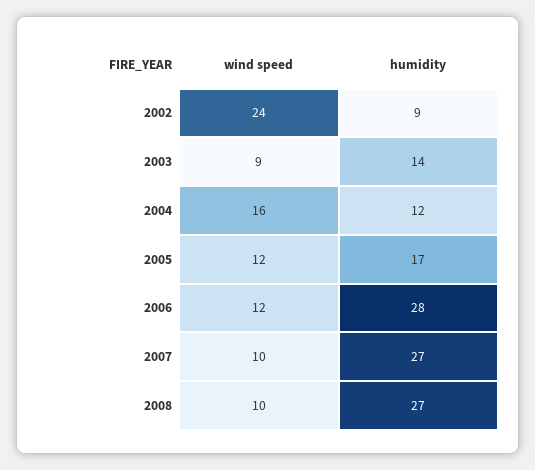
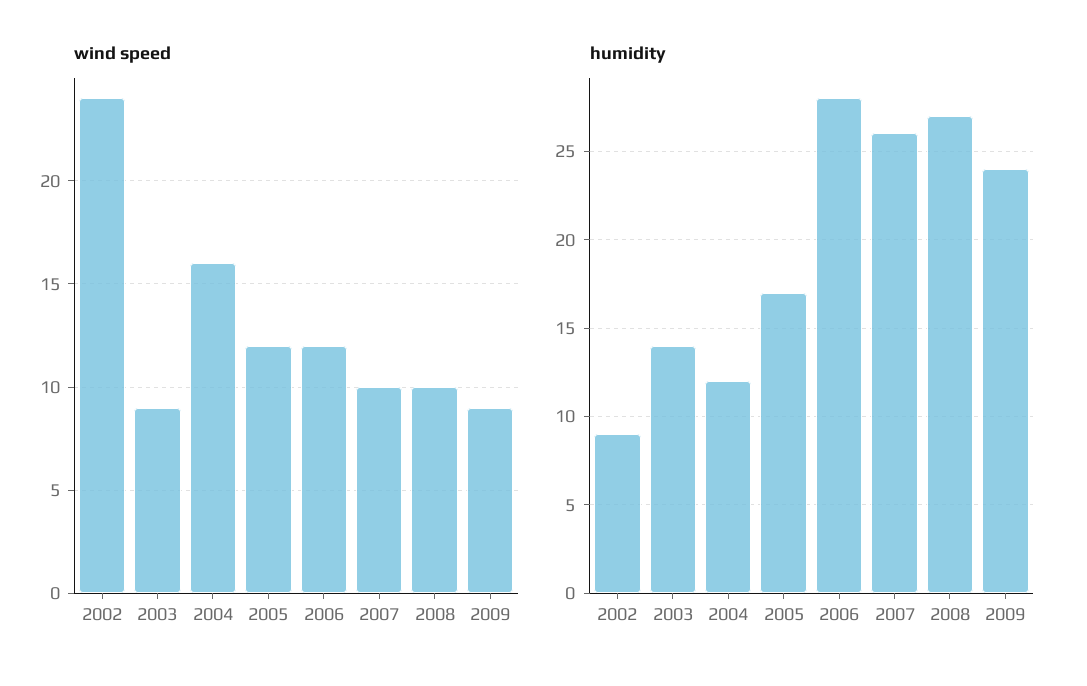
humidity, 2007: 27 -> 26
wind speed, 2009: none -> 9
humidity, 2009: none -> 24

